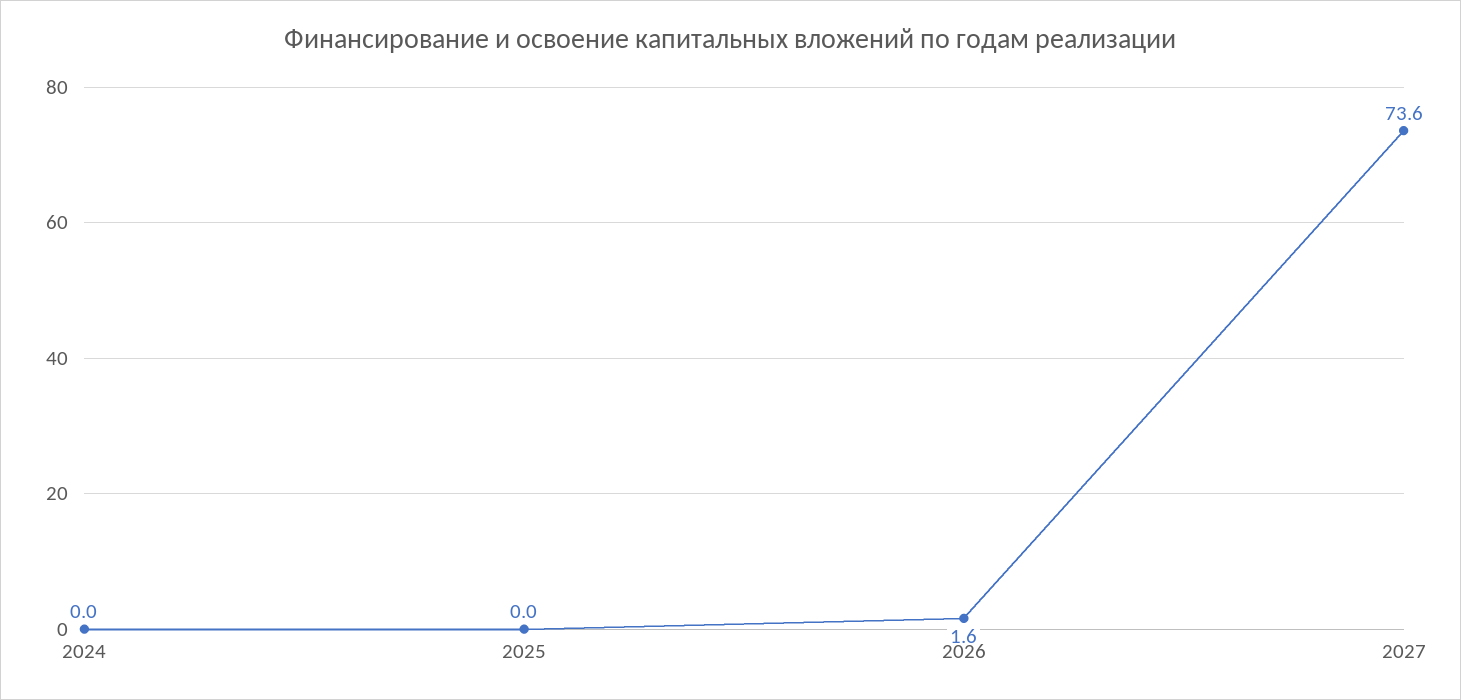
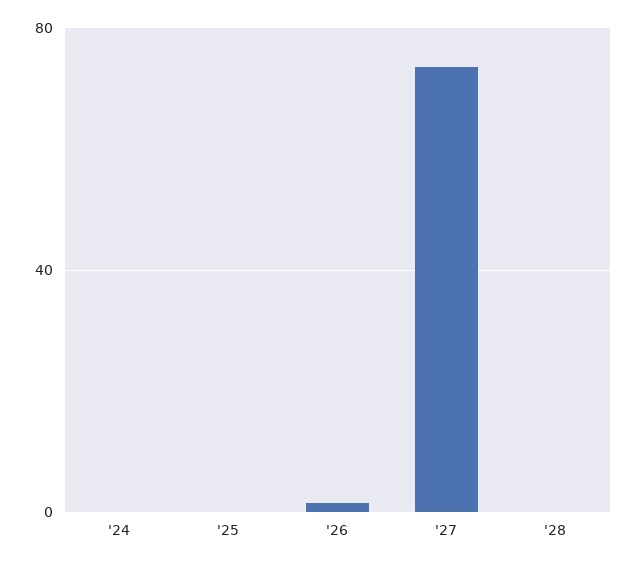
'28: none -> 0

